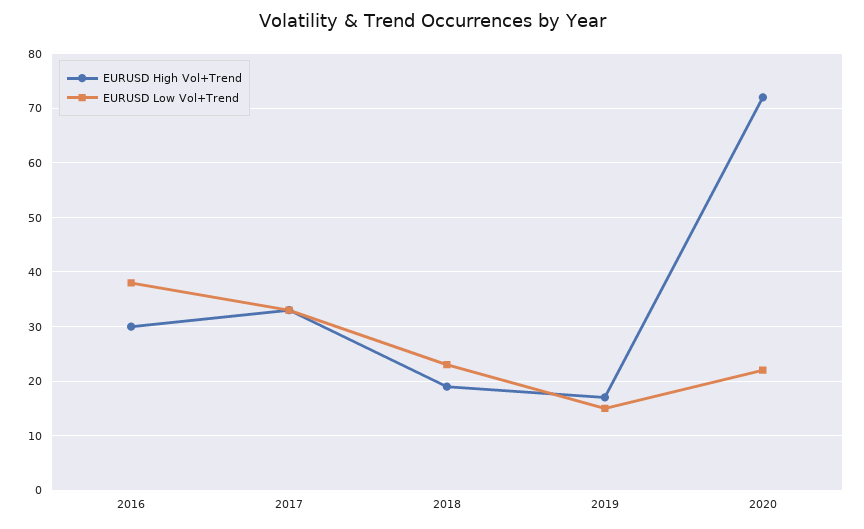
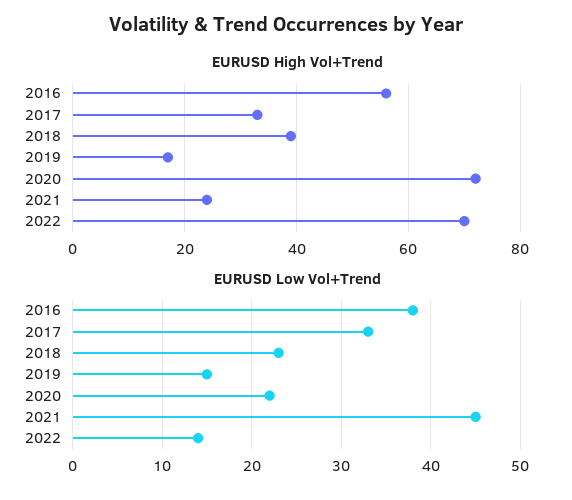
EURUSD High Vol+Trend, 2016: 30 -> 55
EURUSD High Vol+Trend, 2018: 20 -> 40
EURUSD High Vol+Trend, 2021: none -> 25
EURUSD High Vol+Trend, 2022: none -> 70
EURUSD Low Vol+Trend, 2021: none -> 45
EURUSD Low Vol+Trend, 2022: none -> 14

